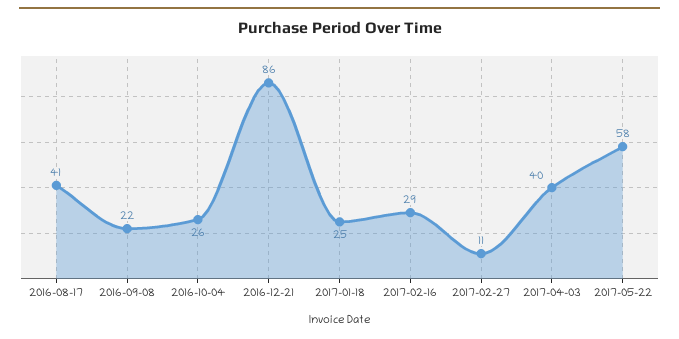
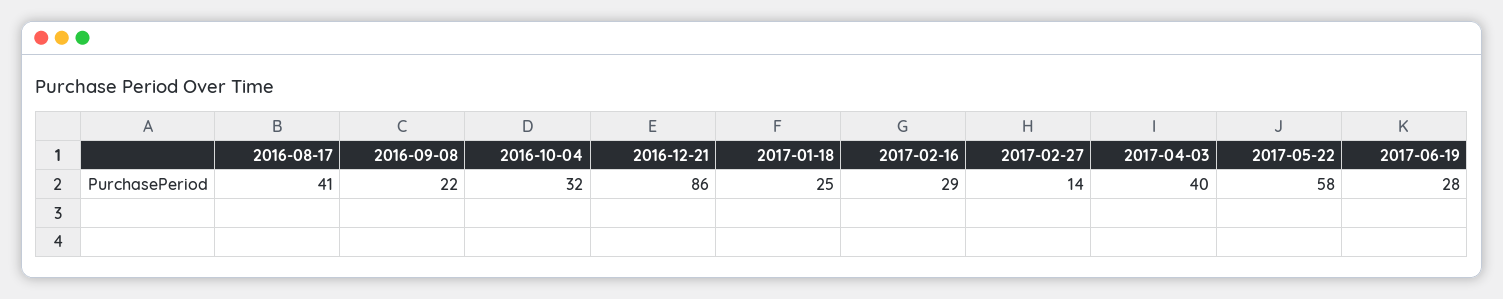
2016-10-04: 26 -> 32
2017-02-27: 11 -> 14
2017-06-19: none -> 28

